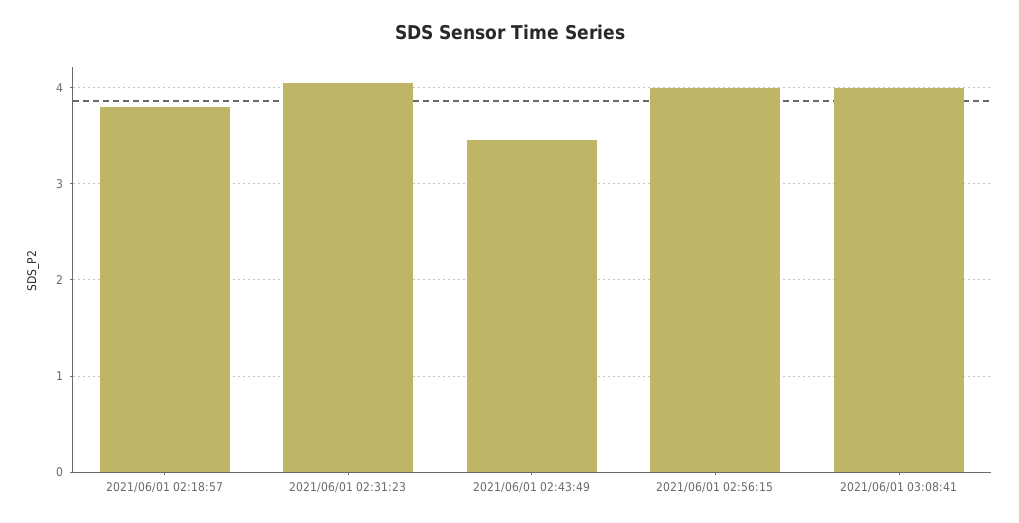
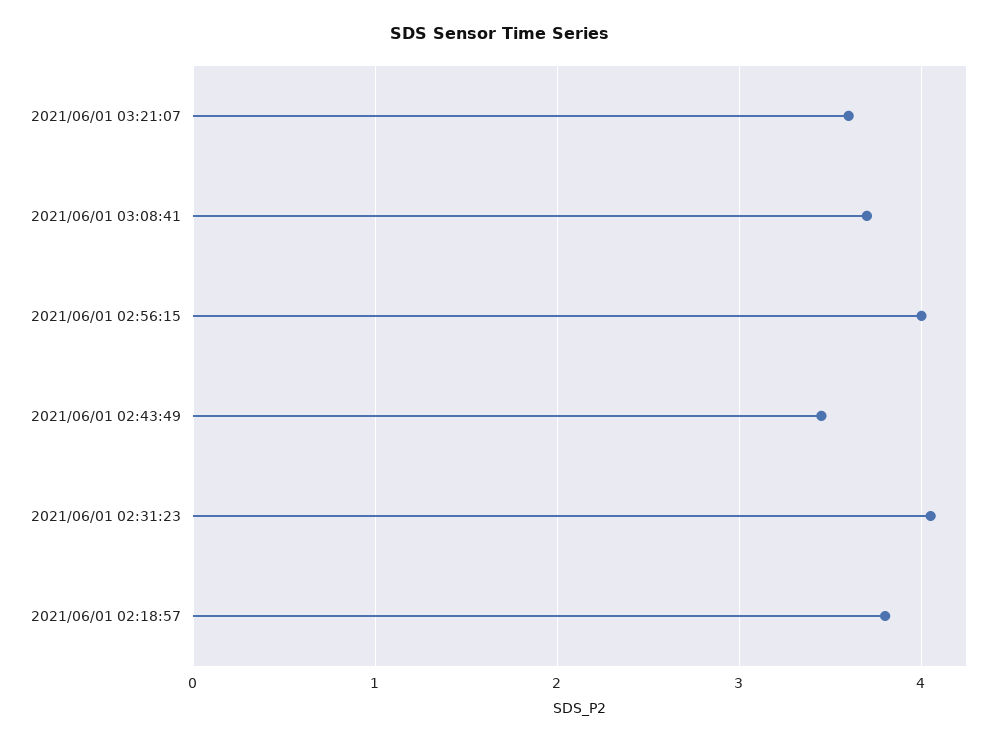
2021/06/01 03:08:41: 4 -> 3.7
2021/06/01 03:21:07: none -> 3.6

